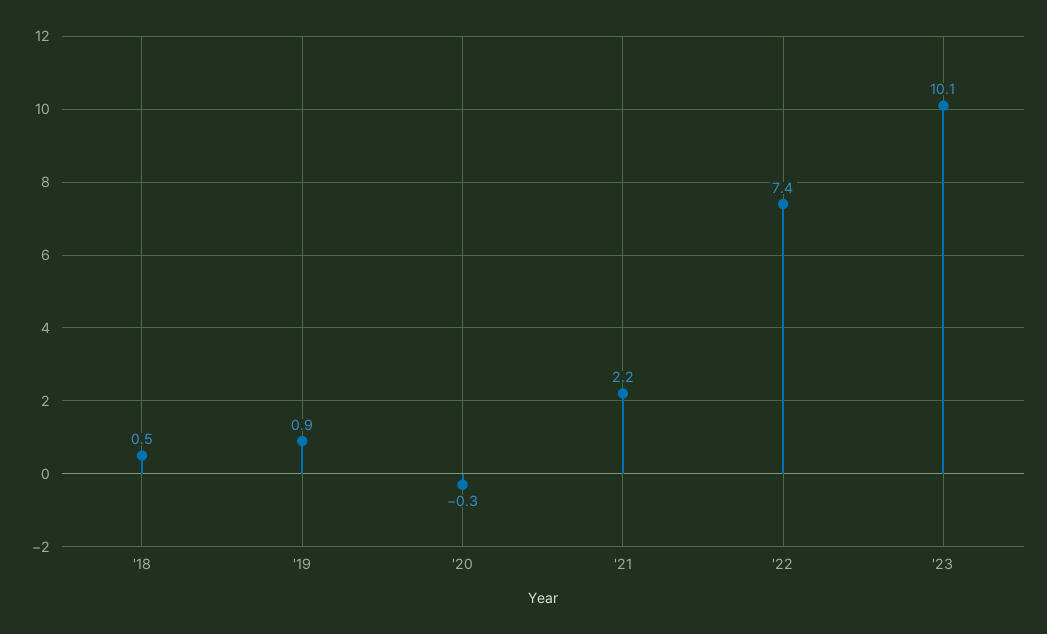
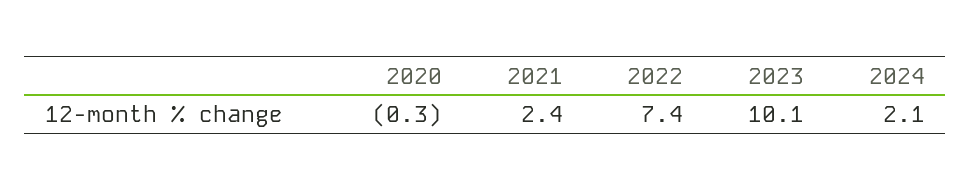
'18: 0.5 -> none
'19: 0.9 -> none
'21: 2.2 -> 2.4
2024: none -> 2.1

